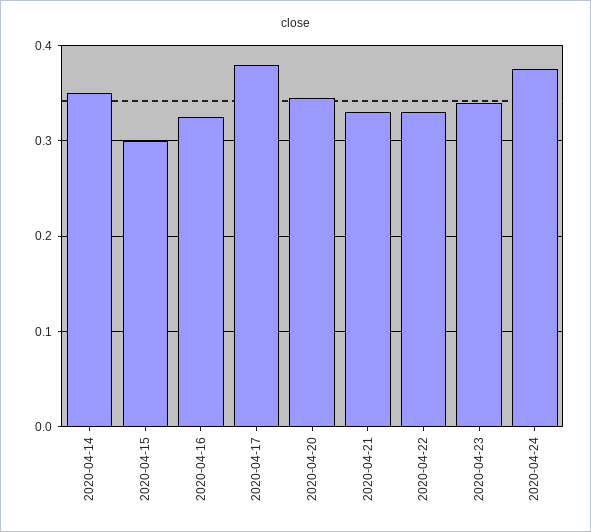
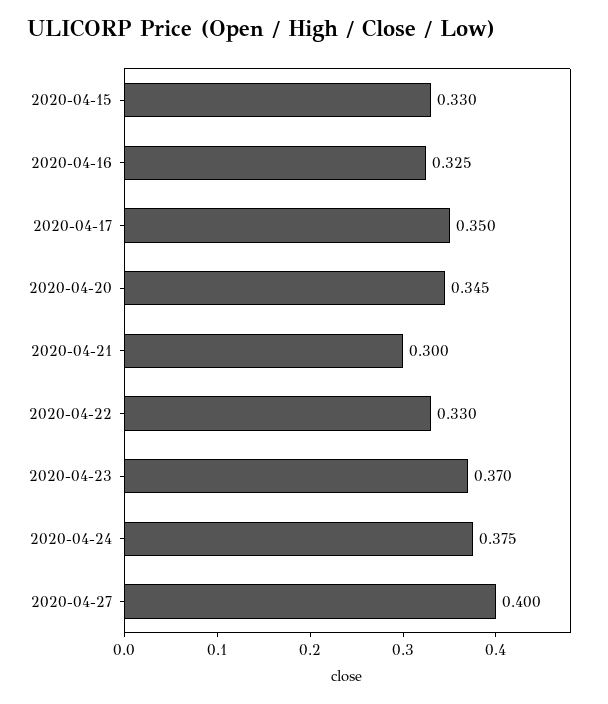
2020-04-14: 0.35 -> none
2020-04-15: 0.3 -> 0.33
2020-04-17: 0.38 -> 0.35
2020-04-21: 0.33 -> 0.3
2020-04-23: 0.34 -> 0.37
2020-04-27: none -> 0.4

